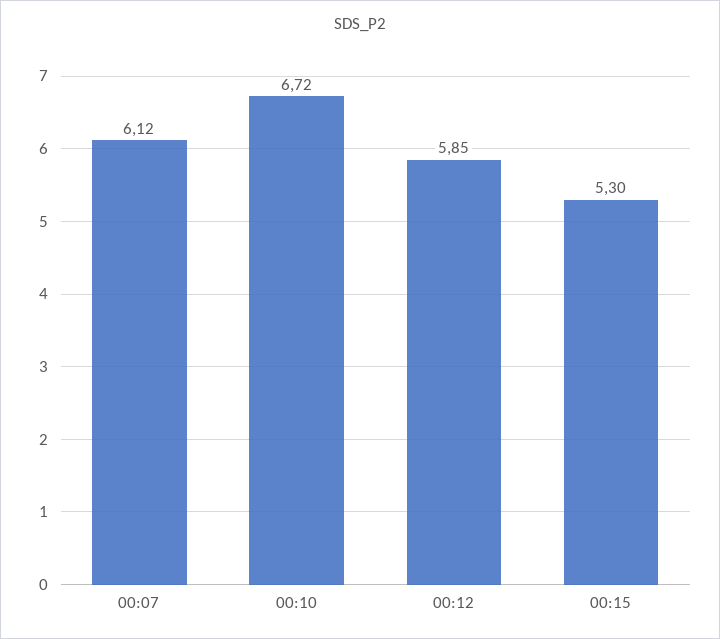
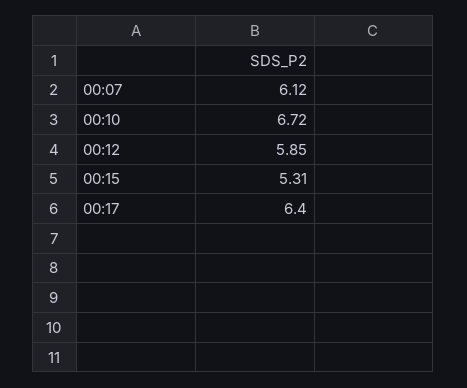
00:15: 5.3 -> 5.31
00:17: none -> 6.4

